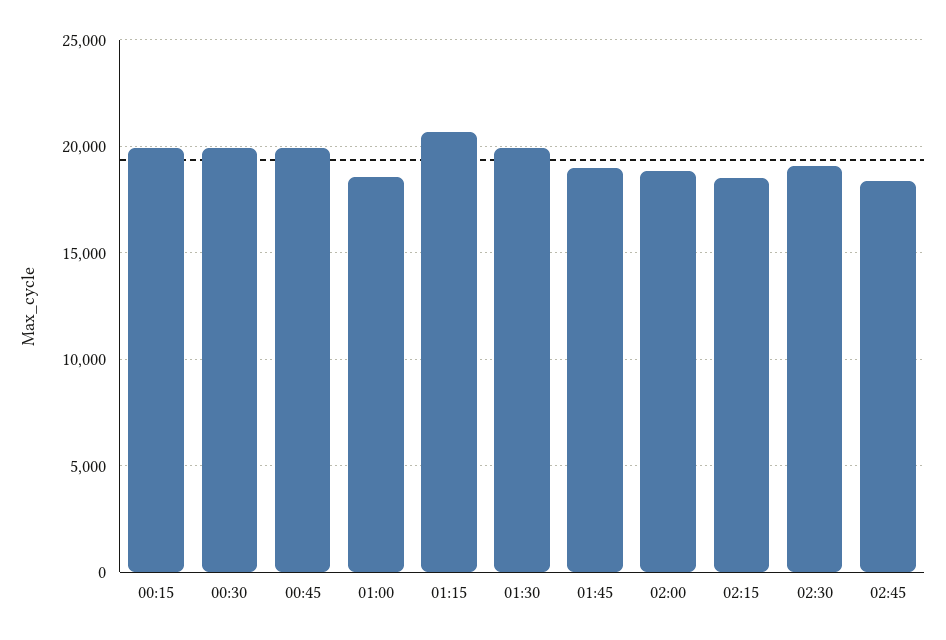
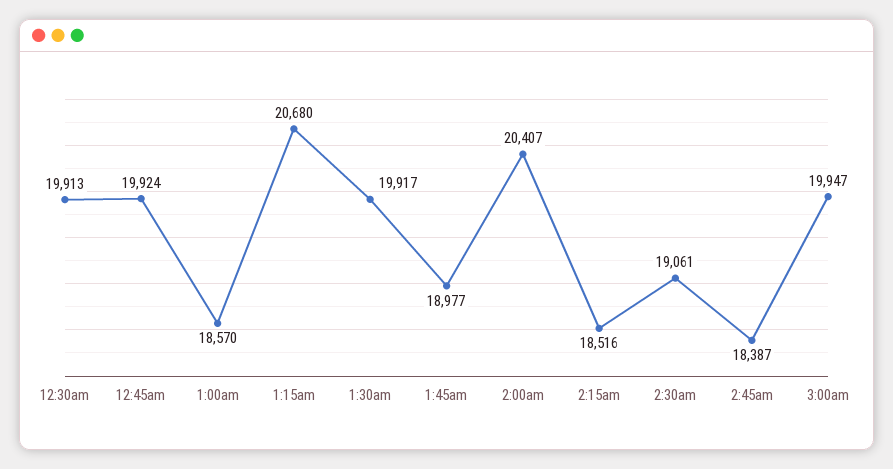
00:15: 20000 -> none
02:00: 19000 -> 20407
3:00am: none -> 19947

